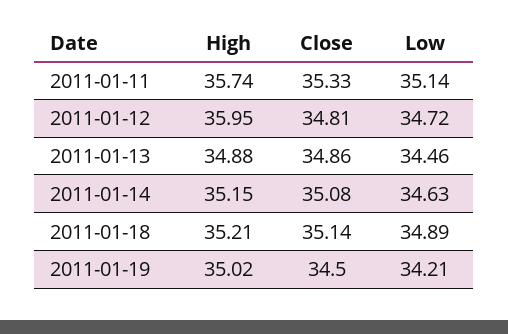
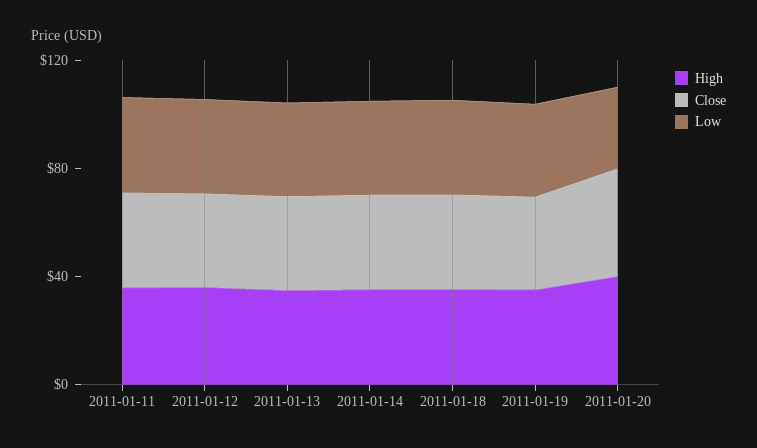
High, 2011-01-20: none -> 40
Close, 2011-01-20: none -> 40
Low, 2011-01-20: none -> 30

